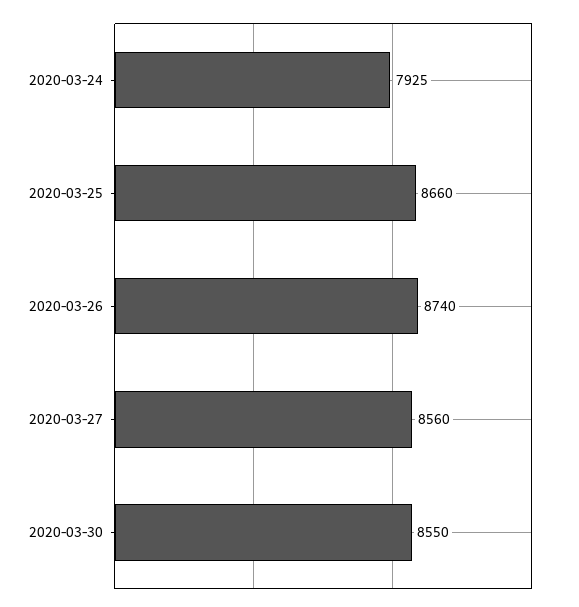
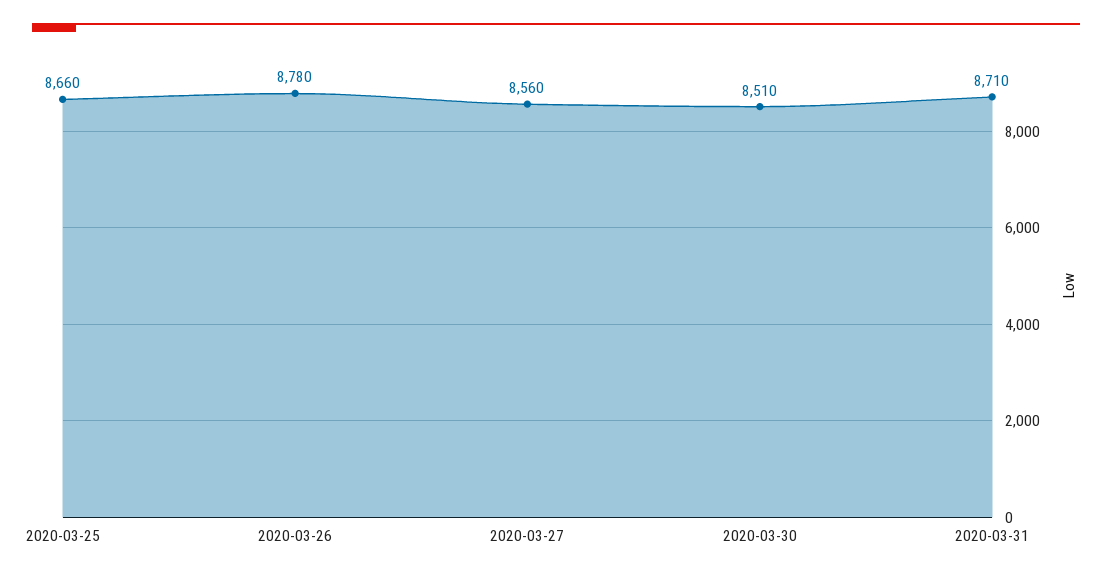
2020-03-24: 7925 -> none
2020-03-26: 8740 -> 8780
2020-03-30: 8550 -> 8510
2020-03-31: none -> 8710

